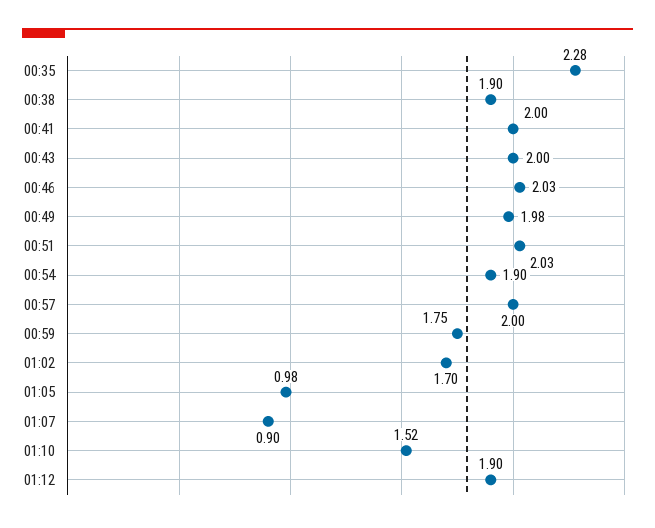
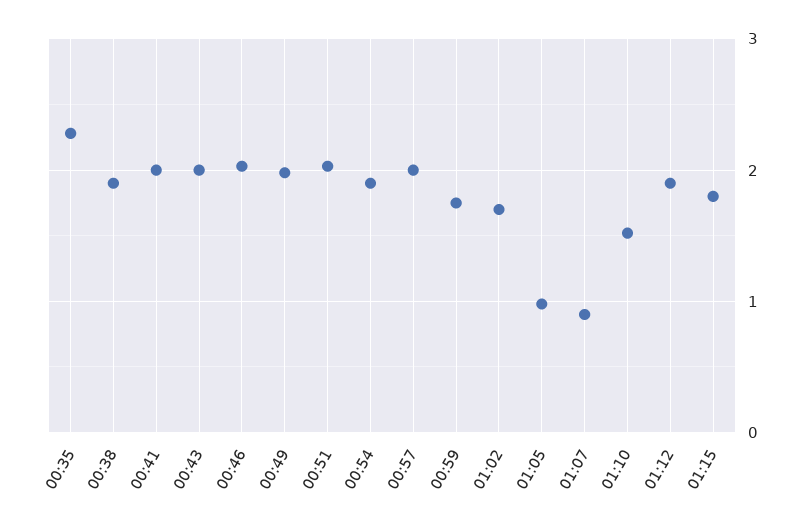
01:15: none -> 1.8

